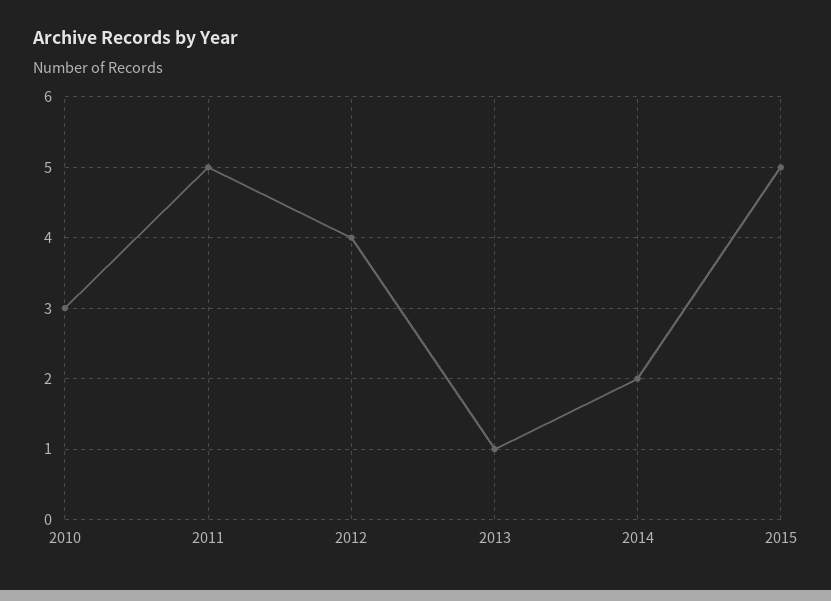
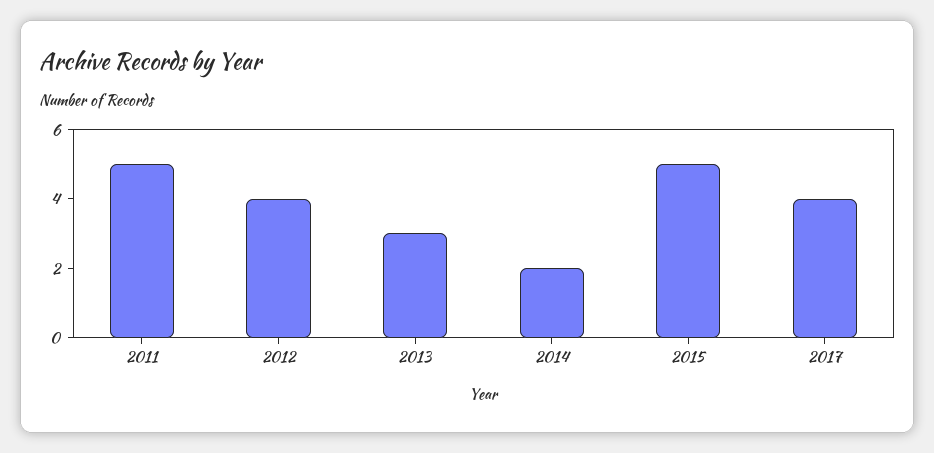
2010: 3 -> none
2013: 1 -> 3
2017: none -> 4

